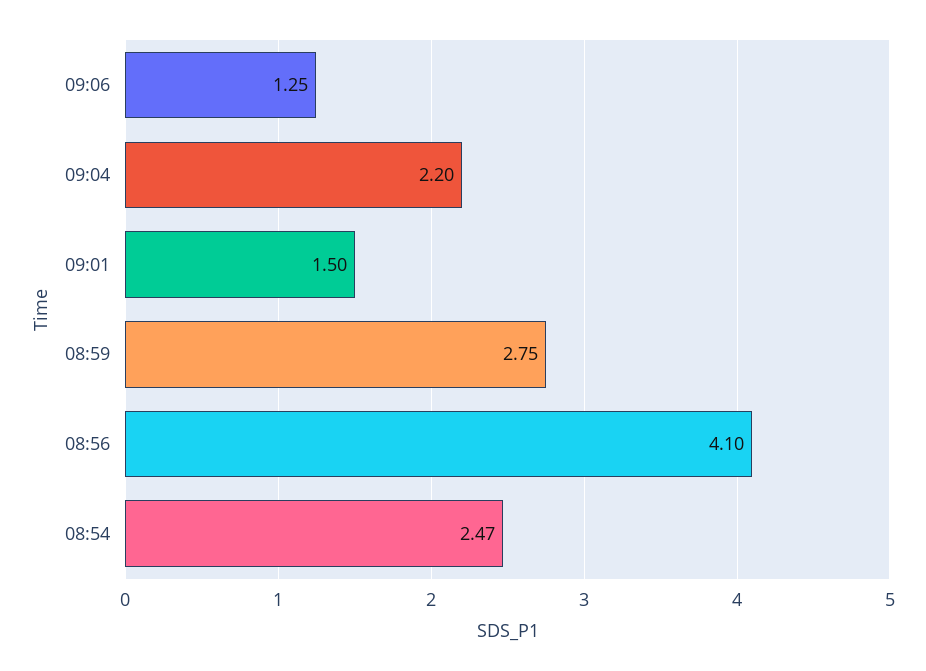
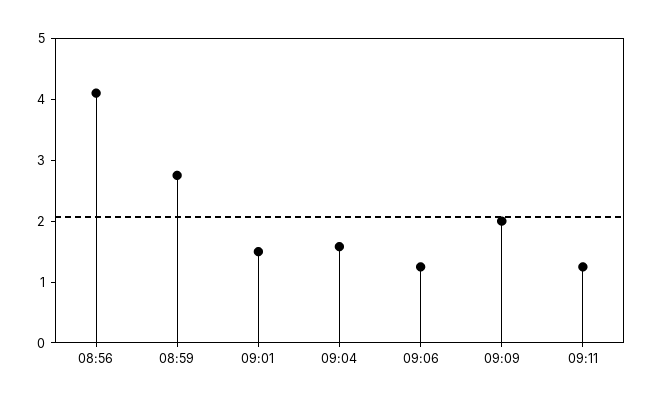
09:04: 2.2 -> 1.6
08:54: 2.47 -> none
09:09: none -> 2
09:11: none -> 1.2

